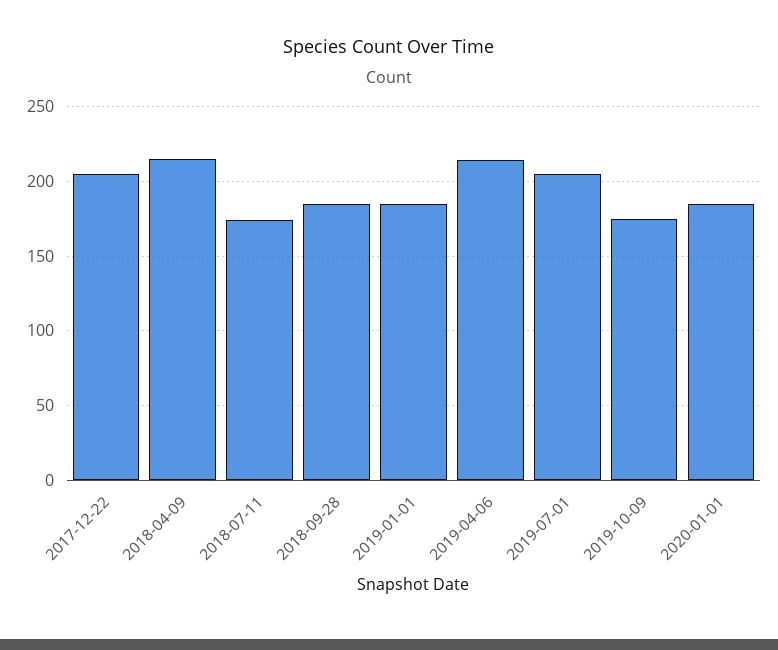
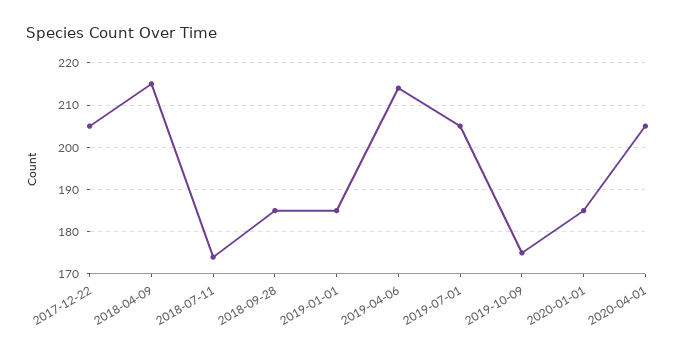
2020-04-01: none -> 205

